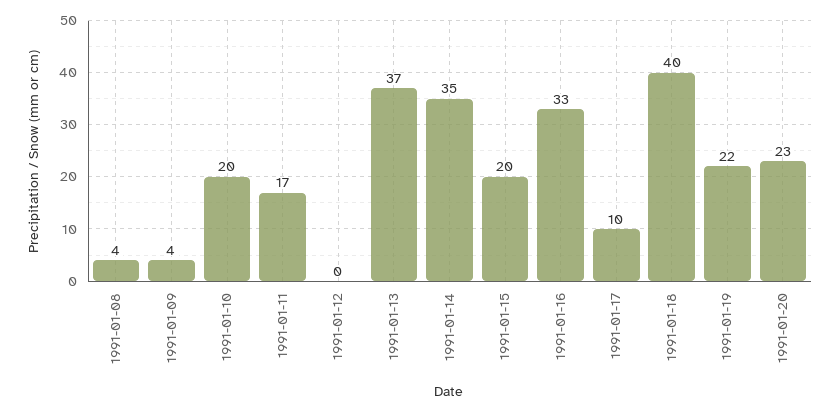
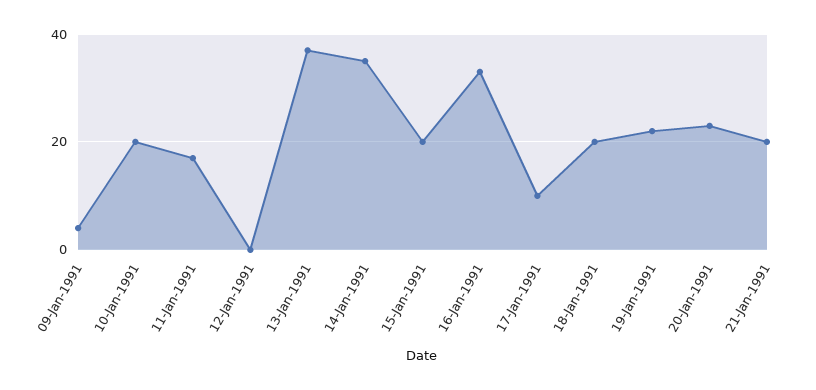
1991-01-08: 4 -> none
1991-01-18: 40 -> 20
21-Jan-1991: none -> 20

